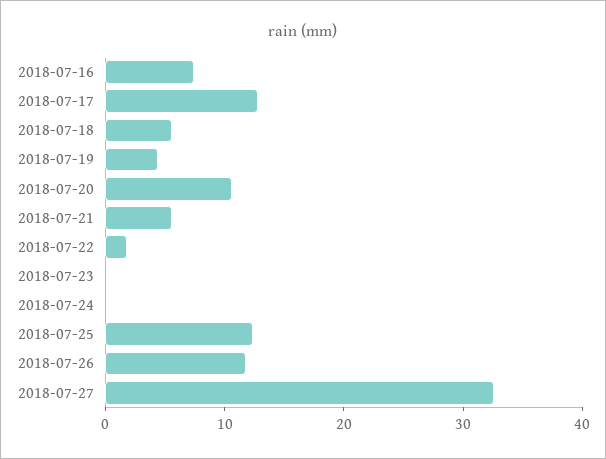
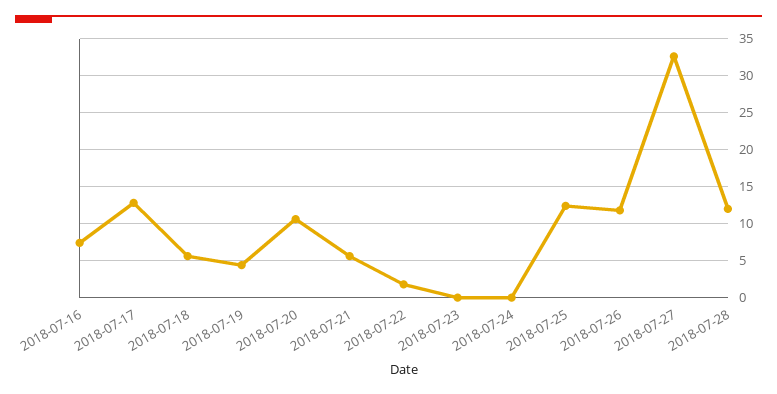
2018-07-28: none -> 12

